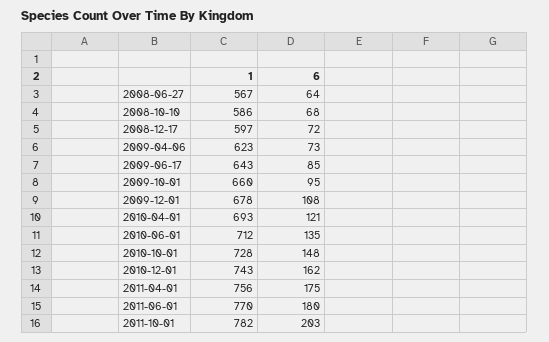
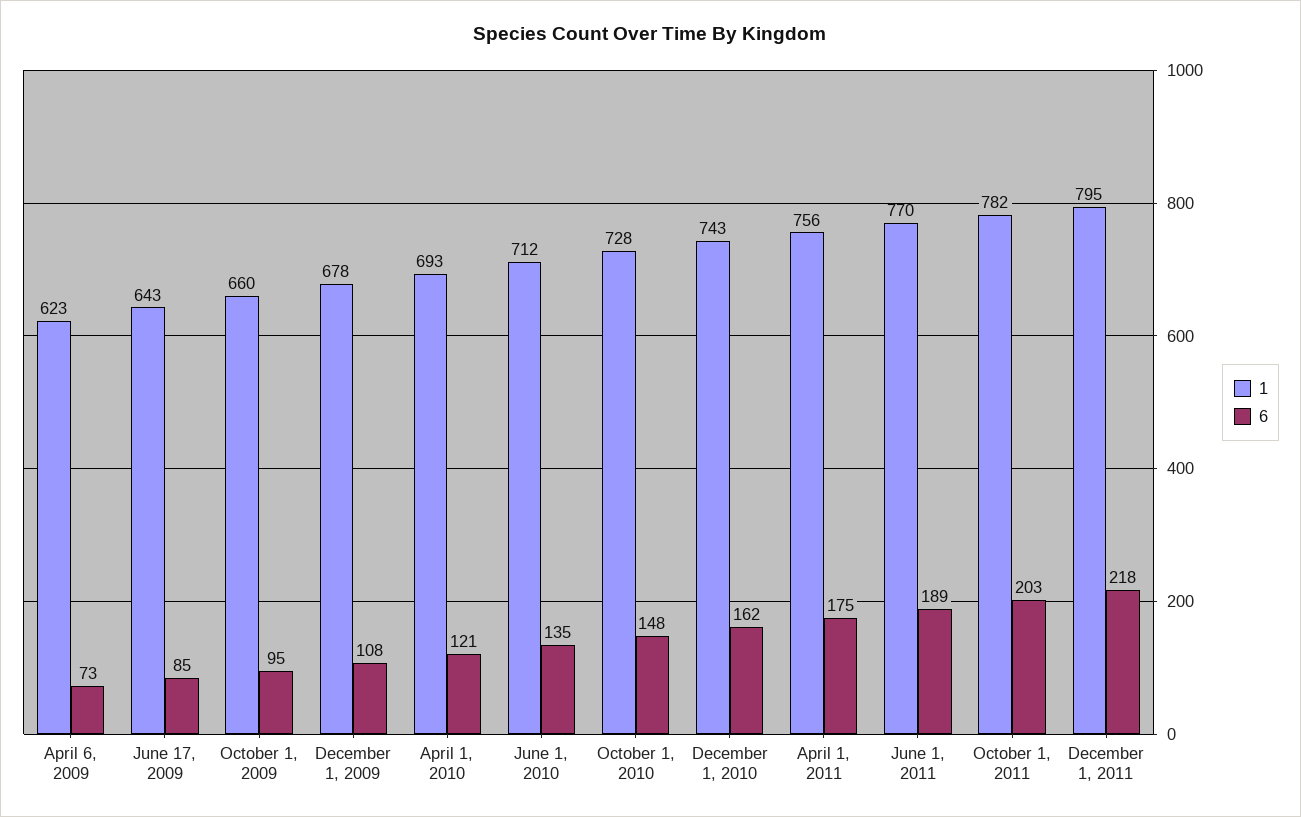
1, 2008-06-27: 567 -> none
6, 2008-06-27: 64 -> none
1, 2008-10-10: 586 -> none
6, 2008-10-10: 68 -> none
1, 2008-12-17: 597 -> none
6, 2008-12-17: 72 -> none
6, 2011-06-01: 180 -> 189
1, December 1, 2011: none -> 795
6, December 1, 2011: none -> 218

